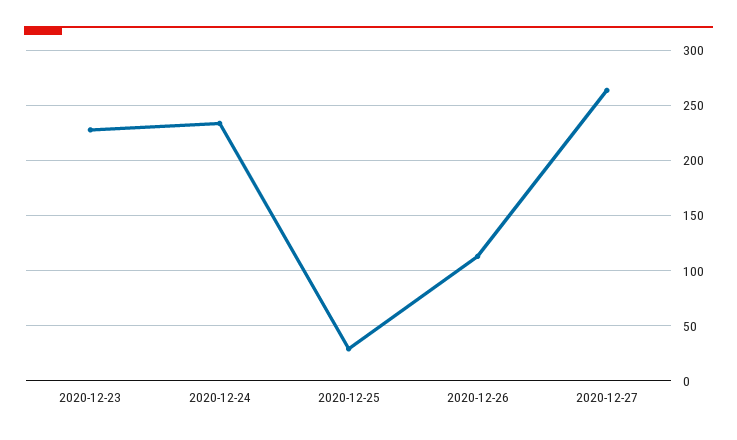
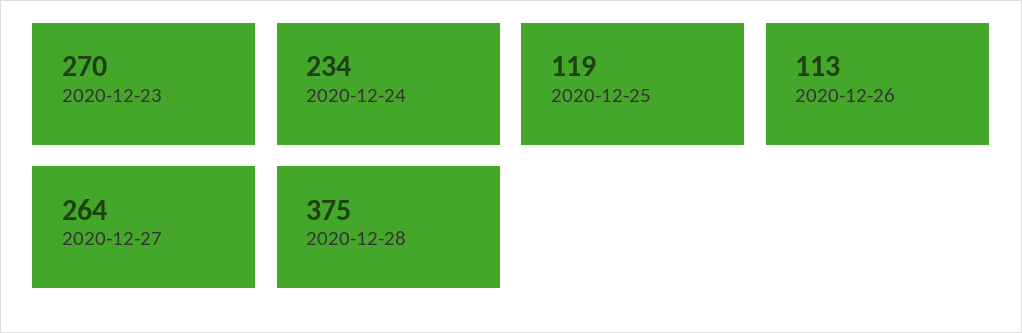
2020-12-23: 230 -> 270
2020-12-25: 30 -> 119
2020-12-28: none -> 375

